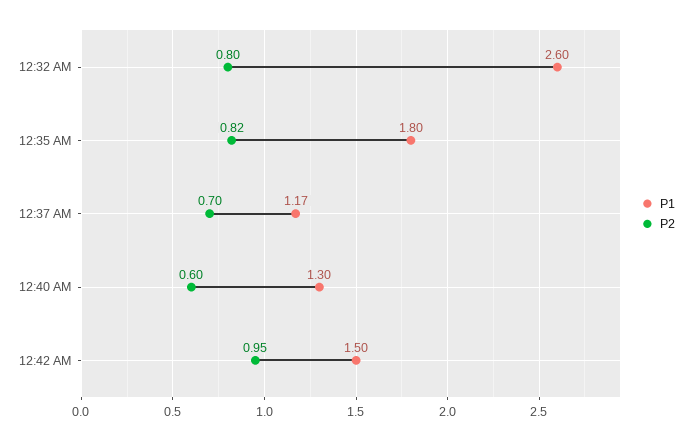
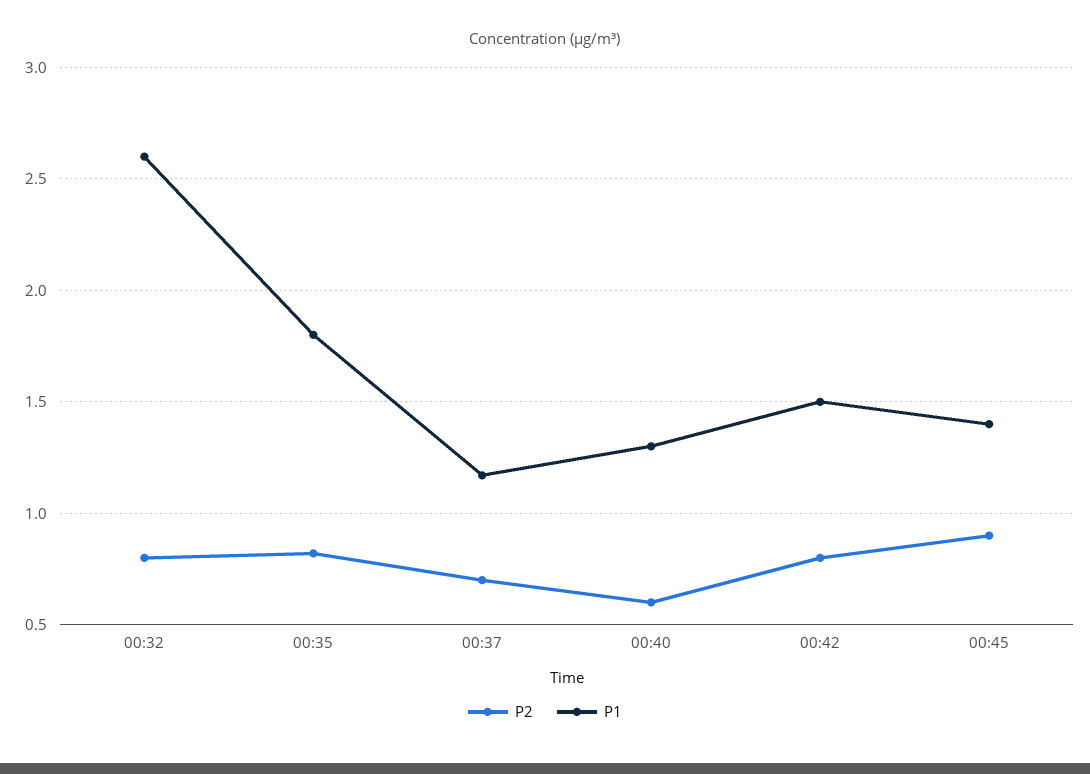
P2, 12:42 AM: 0.95 -> 0.8
P2, 00:45: none -> 0.9
P1, 00:45: none -> 1.4

